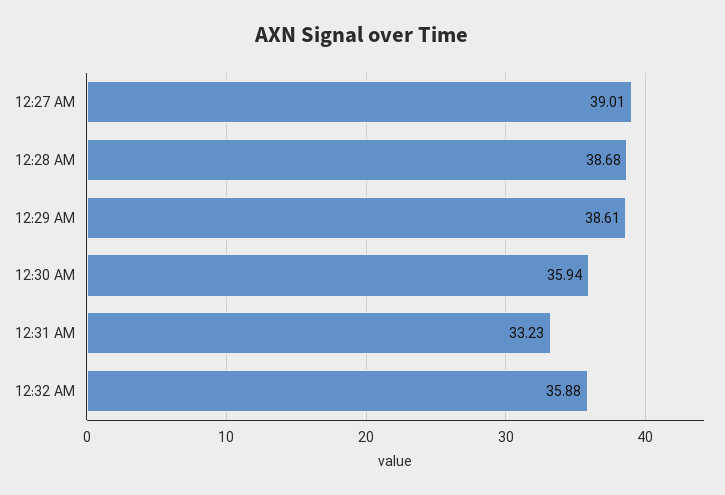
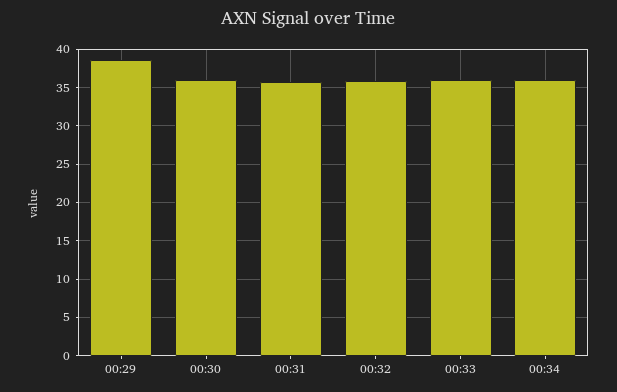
12:27 AM: 39.01 -> none
12:28 AM: 38.68 -> none
12:31 AM: 33.23 -> 36
00:33: none -> 36
00:34: none -> 36

